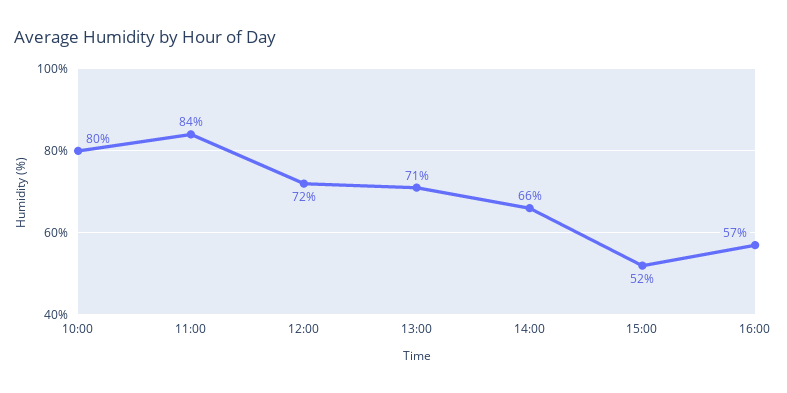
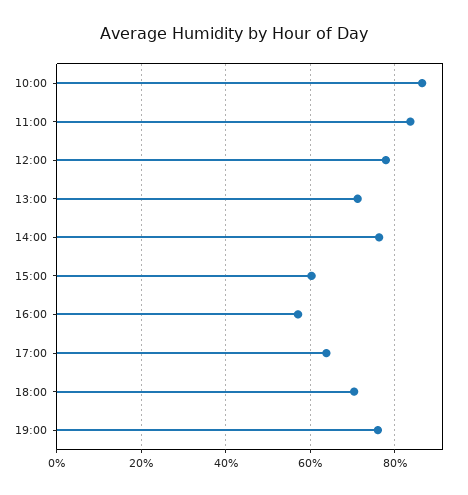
10:00: 80 -> 86
12:00: 72 -> 78
14:00: 66 -> 76
15:00: 52 -> 60
17:00: none -> 64
18:00: none -> 70
19:00: none -> 76

